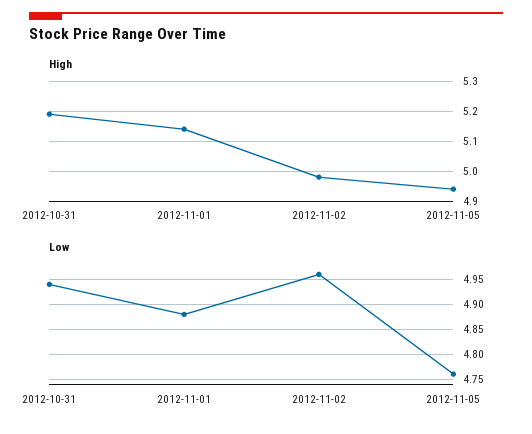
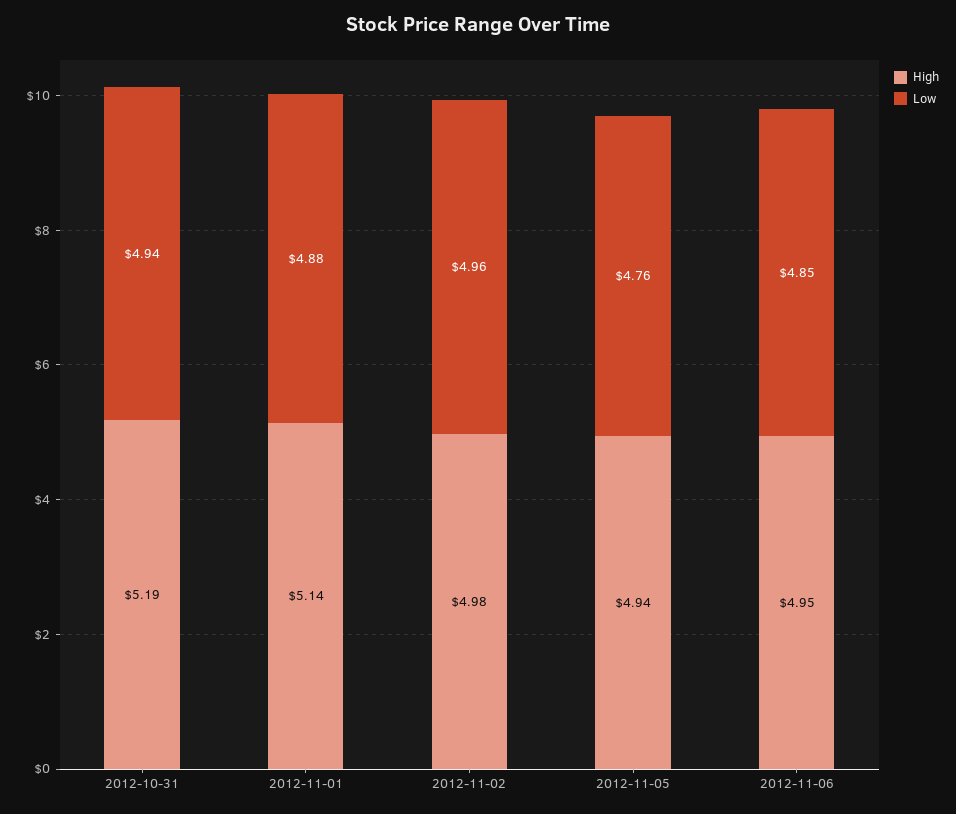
High, 2012-11-06: none -> 4.95
Low, 2012-11-06: none -> 4.85

